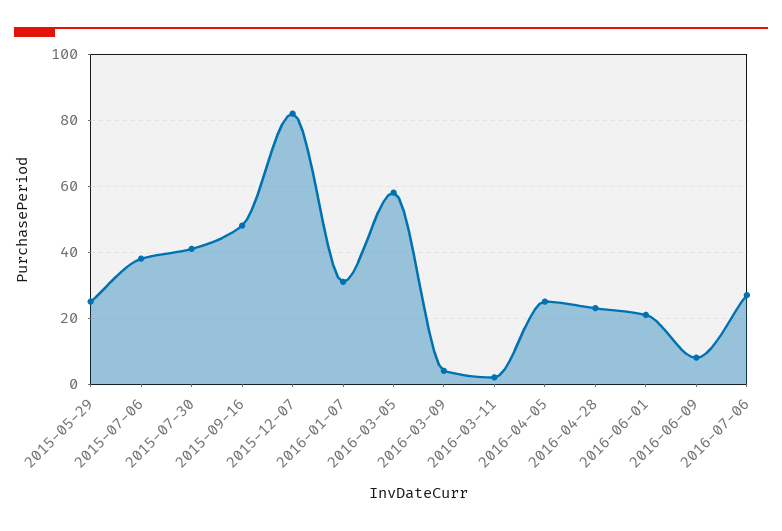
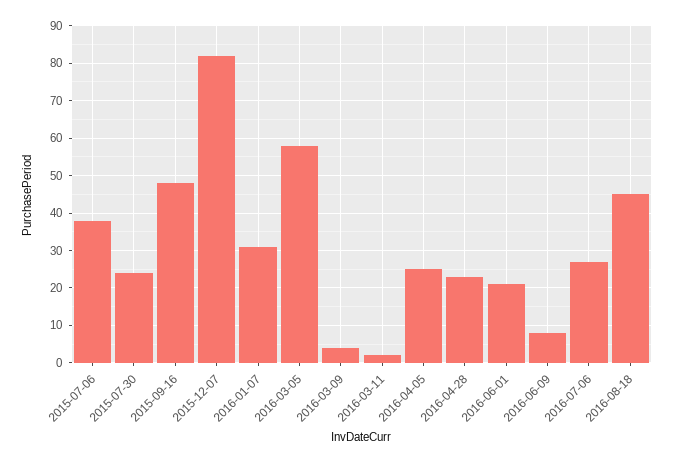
2015-05-29: 25 -> none
2015-07-30: 40 -> 25
2016-08-18: none -> 45

